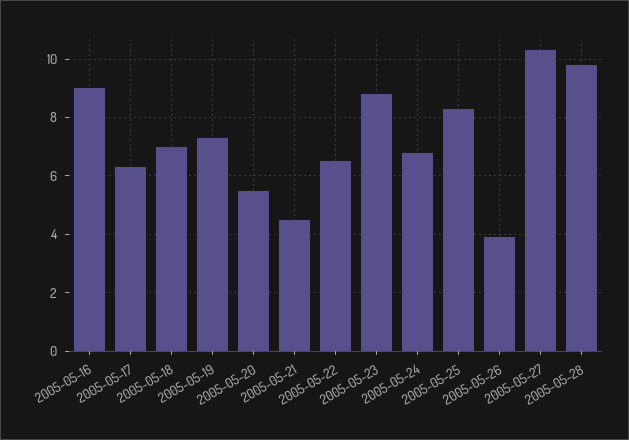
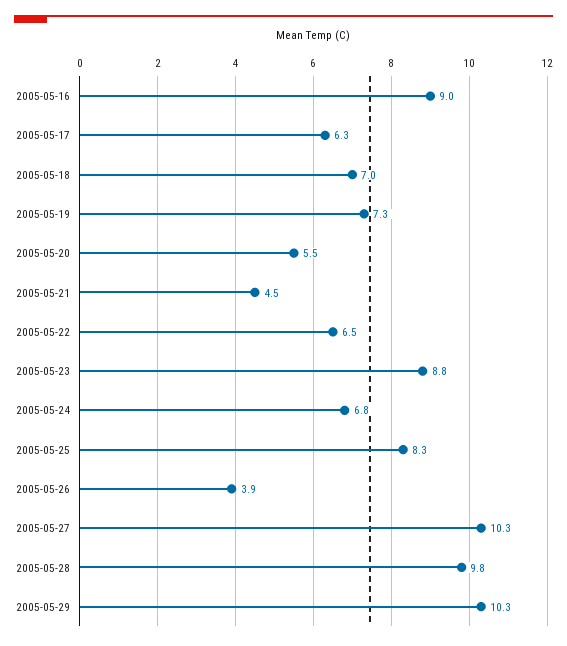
2005-05-29: none -> 10.3

